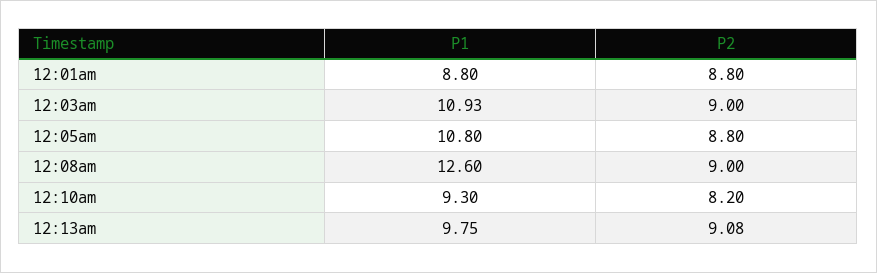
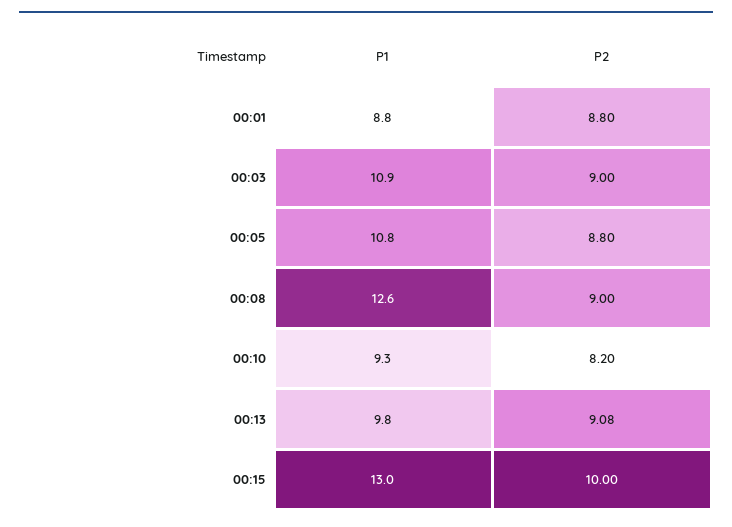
P1, 00:15: none -> 13
P2, 00:15: none -> 10

